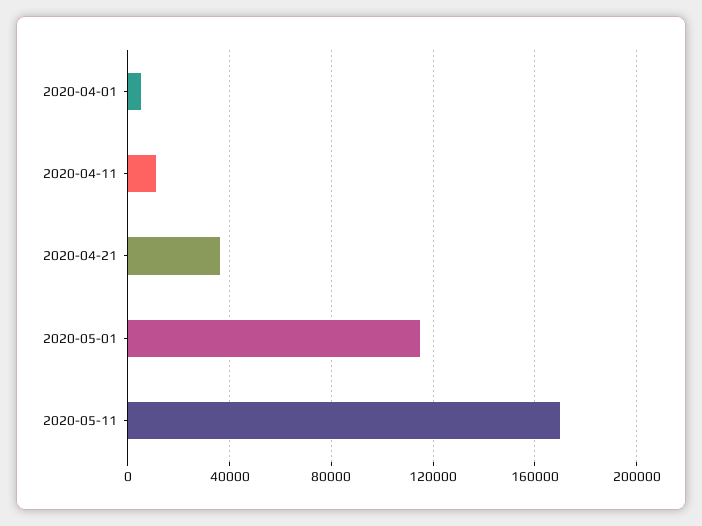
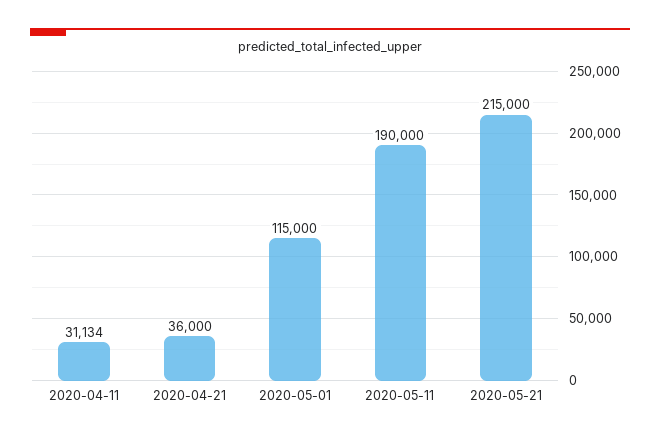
2020-04-01: 5000 -> none
2020-04-11: 10000 -> 31134
2020-05-11: 170000 -> 190000
2020-05-21: none -> 215000

